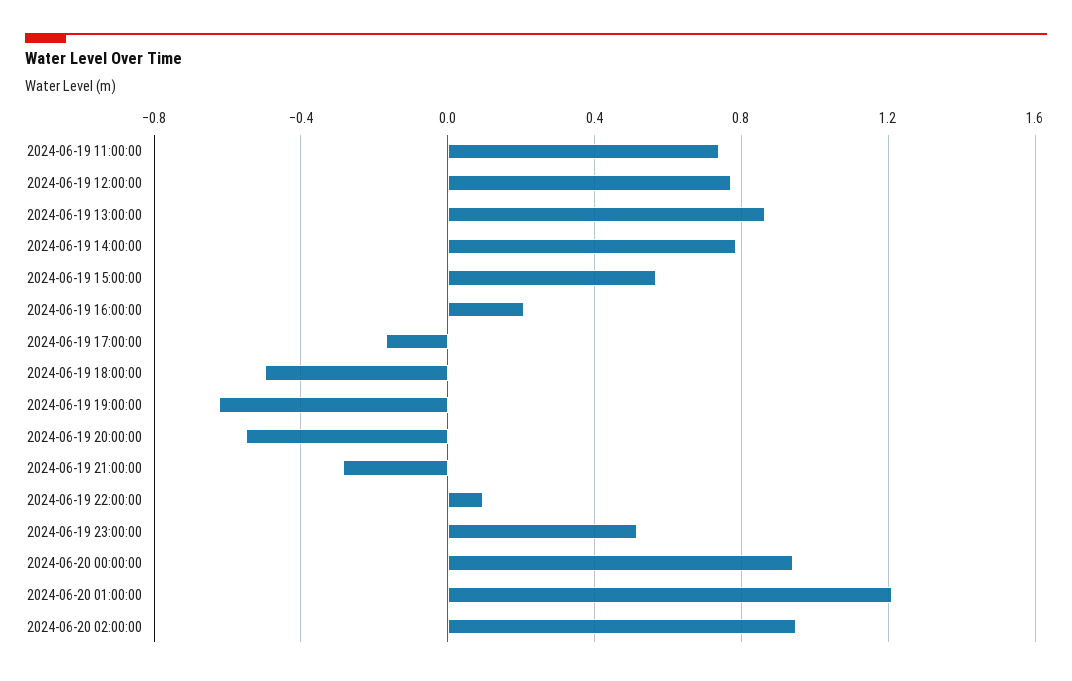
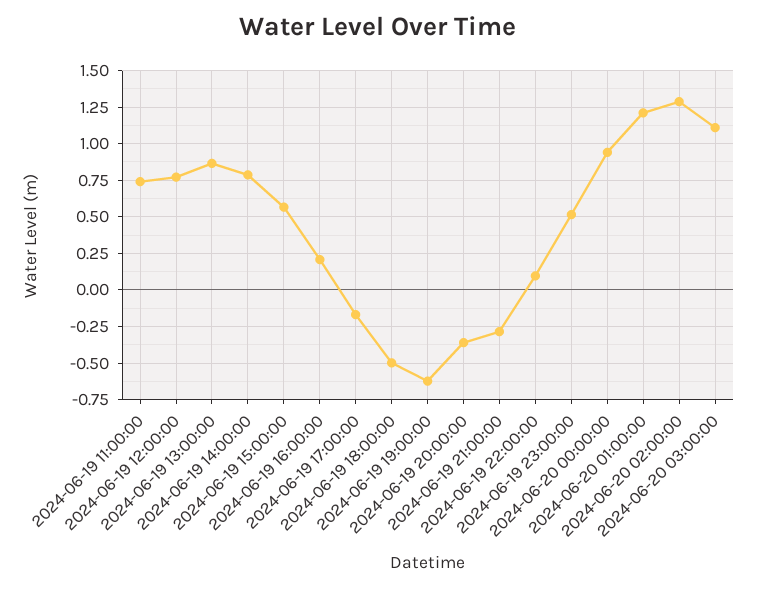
2024-06-19 20:00:00: -0.55 -> -0.35
2024-06-20 02:00:00: 0.95 -> 1.3
2024-06-20 03:00:00: none -> 1.1

